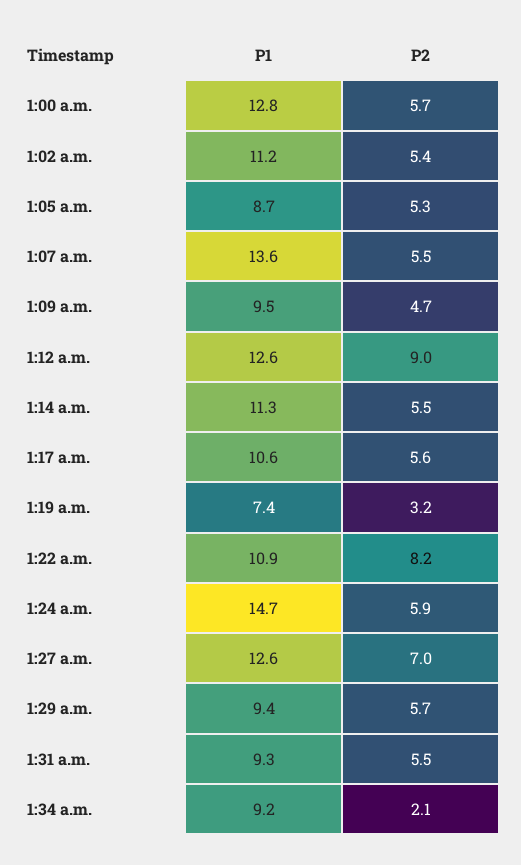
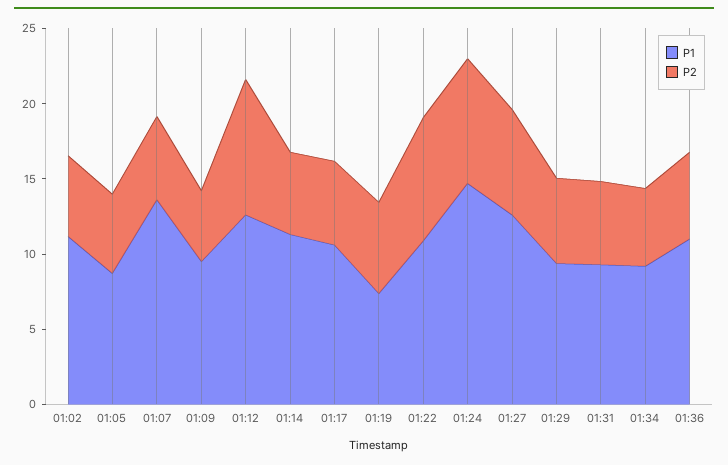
P1, 1:00 a.m.: 12.8 -> none
P2, 1:00 a.m.: 5.7 -> none
P2, 1:19 a.m.: 3.2 -> 6
P2, 1:24 a.m.: 5.9 -> 8
P2, 1:34 a.m.: 2.1 -> 5
P1, 01:36: none -> 11
P2, 01:36: none -> 6

